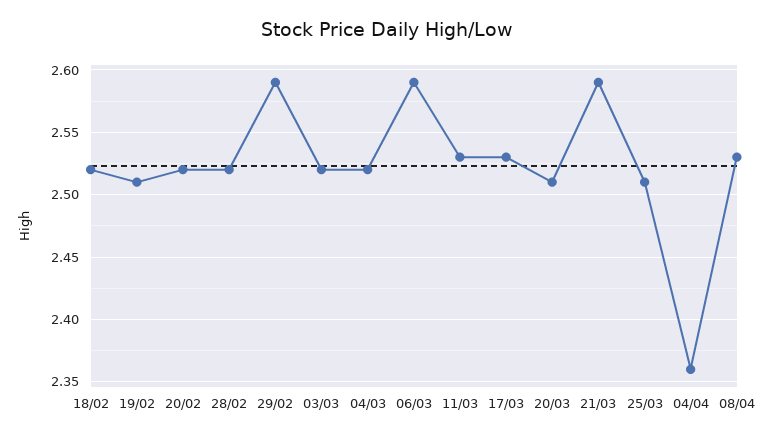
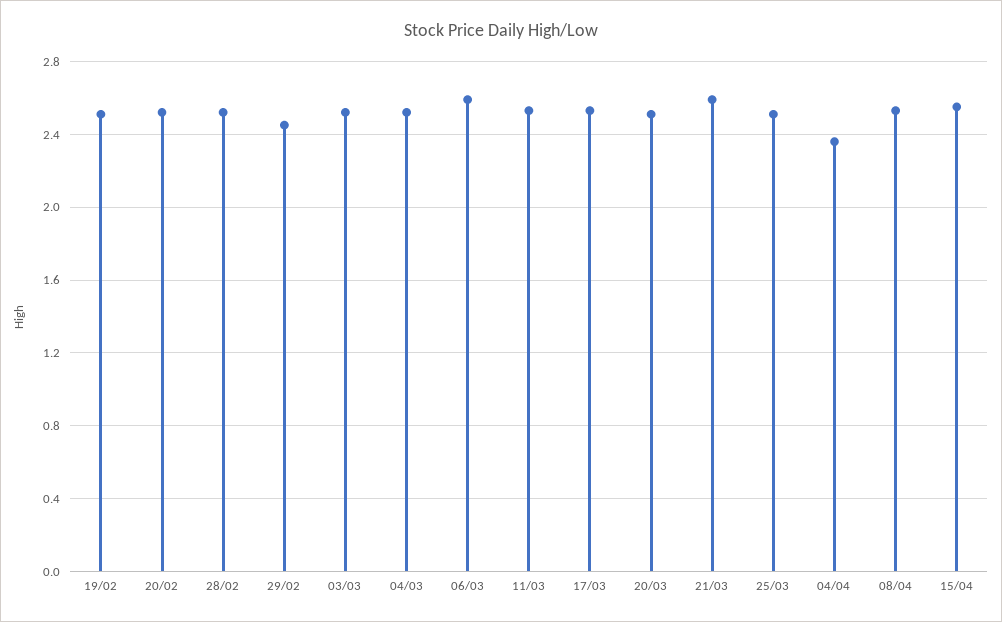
18/02: 2.52 -> none
29/02: 2.59 -> 2.45
15/04: none -> 2.55

